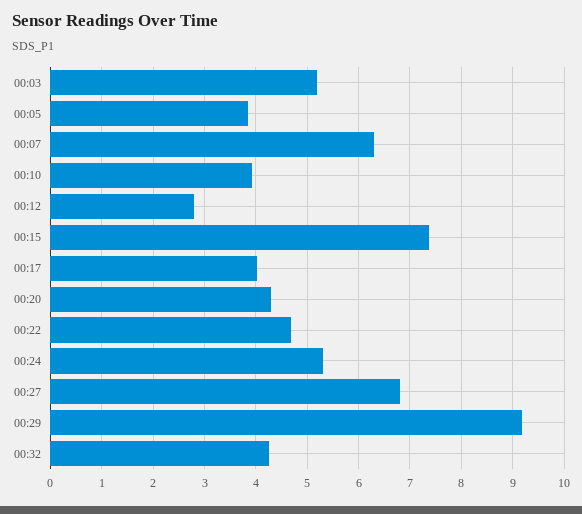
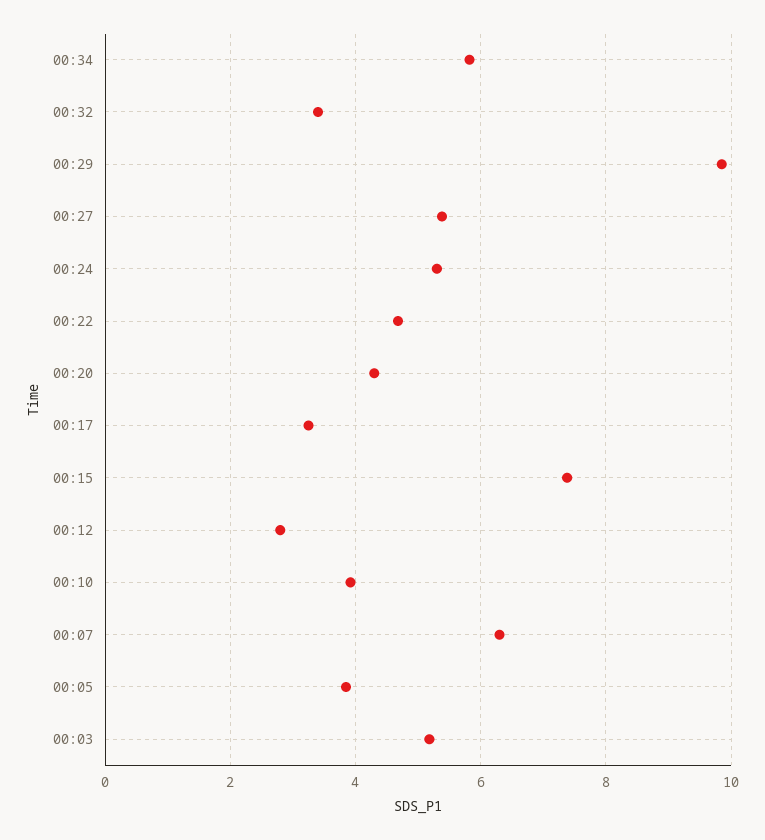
00:17: 4 -> 3.2
00:27: 6.8 -> 5.4
00:29: 9.2 -> 9.8
00:32: 4.2 -> 3.4
00:34: none -> 5.8

